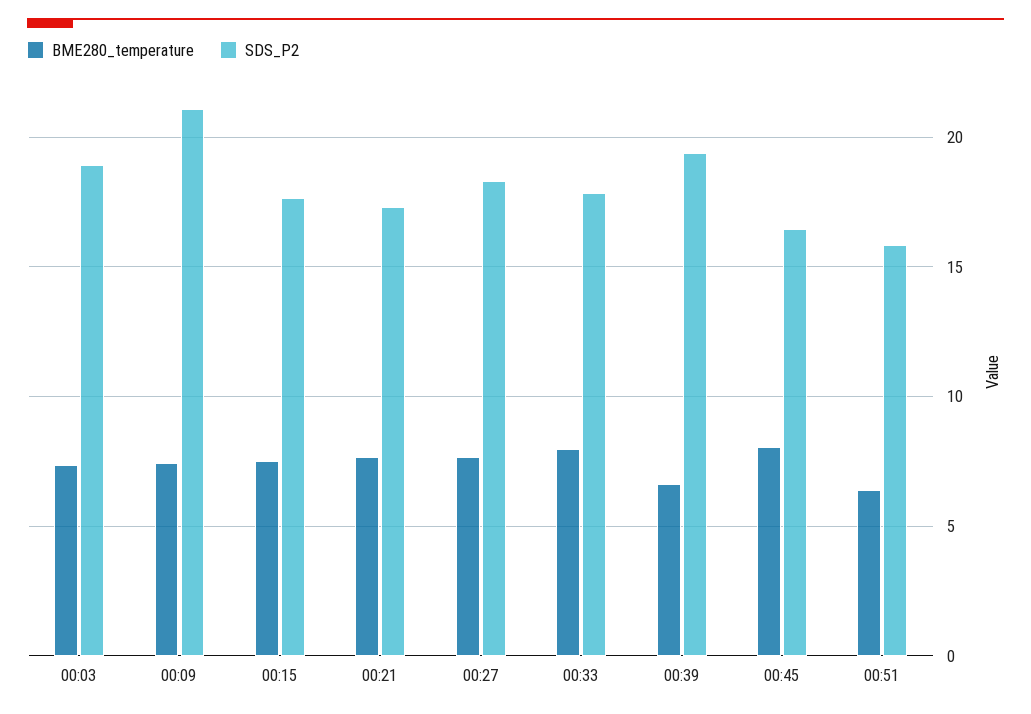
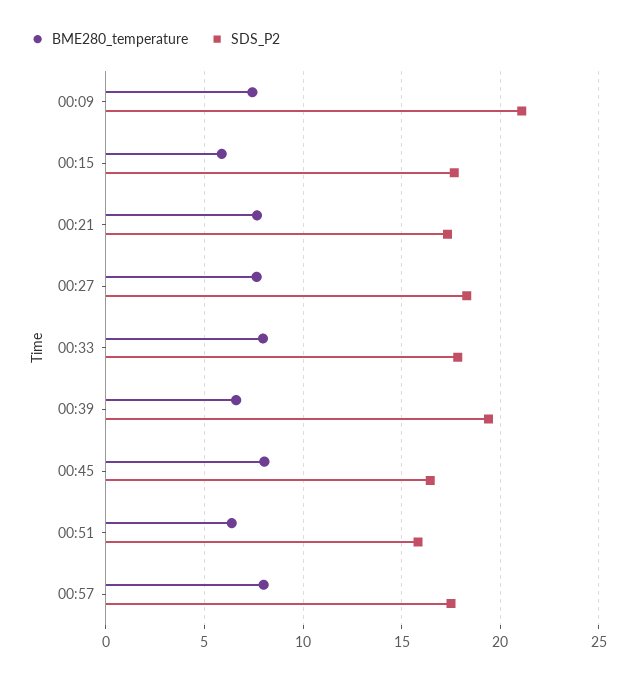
BME280_temperature, 00:03: 7.5 -> none
SDS_P2, 00:03: 19 -> none
BME280_temperature, 00:15: 7.5 -> 6
BME280_temperature, 00:57: none -> 8
SDS_P2, 00:57: none -> 17.5

